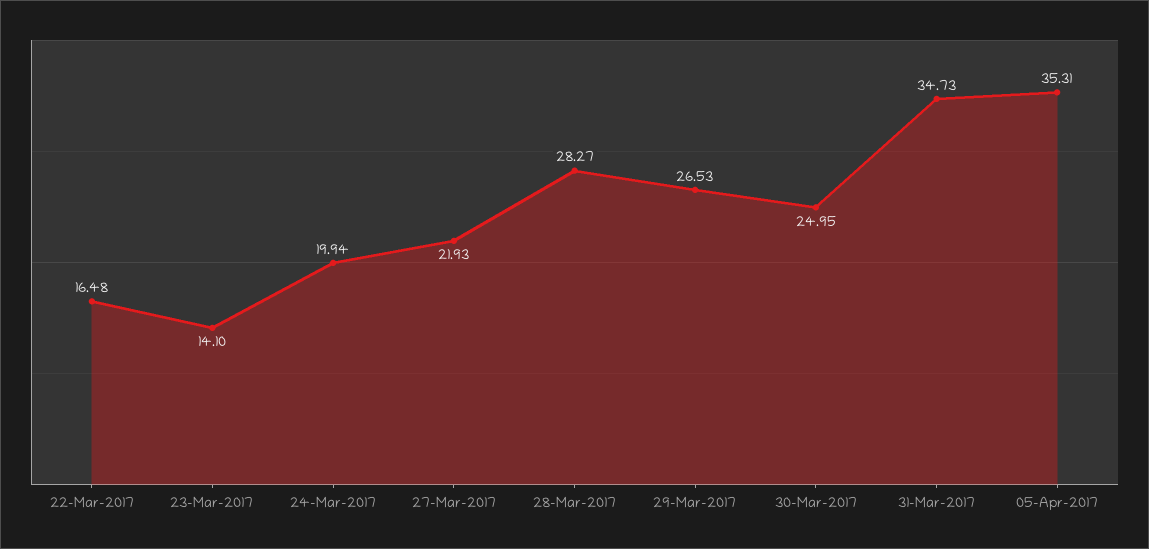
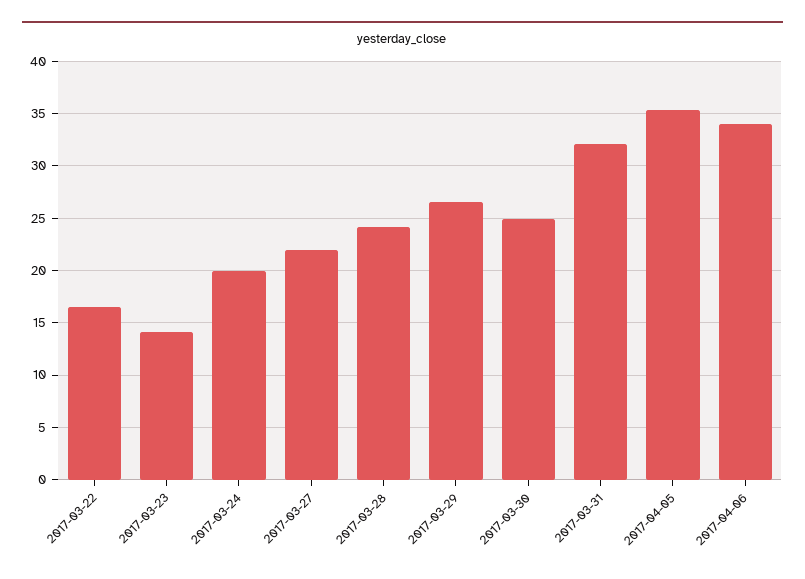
28-Mar-2017: 28.27 -> 24
31-Mar-2017: 34.73 -> 32
2017-04-06: none -> 34

